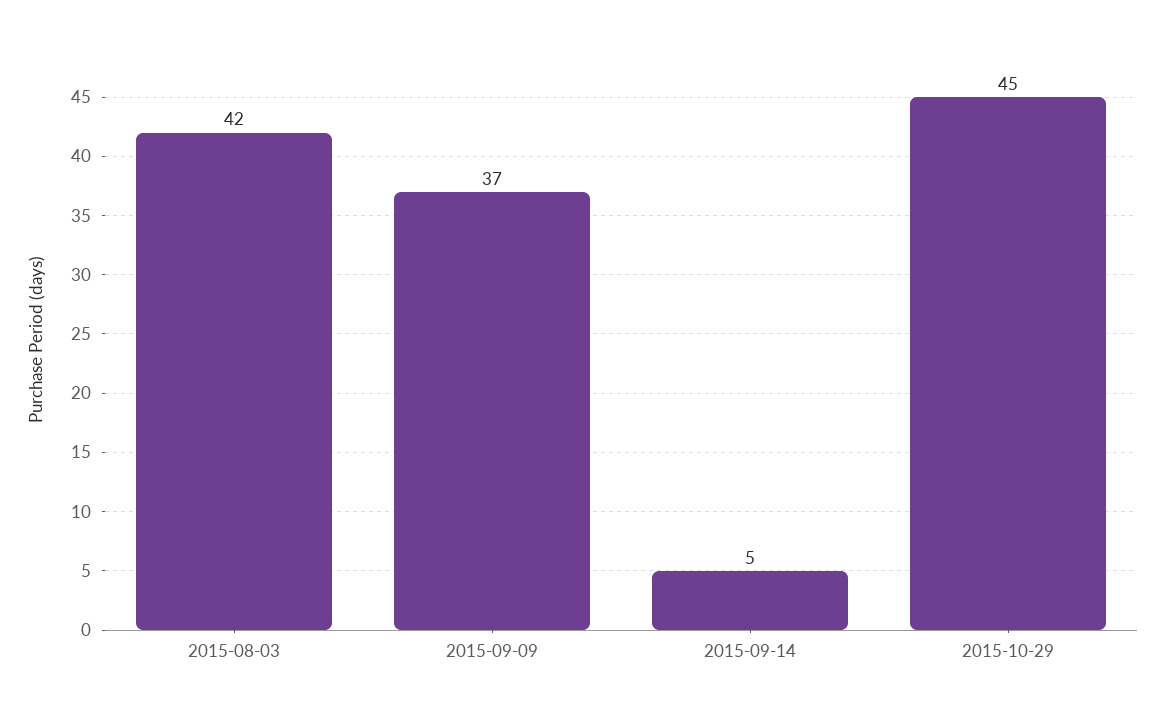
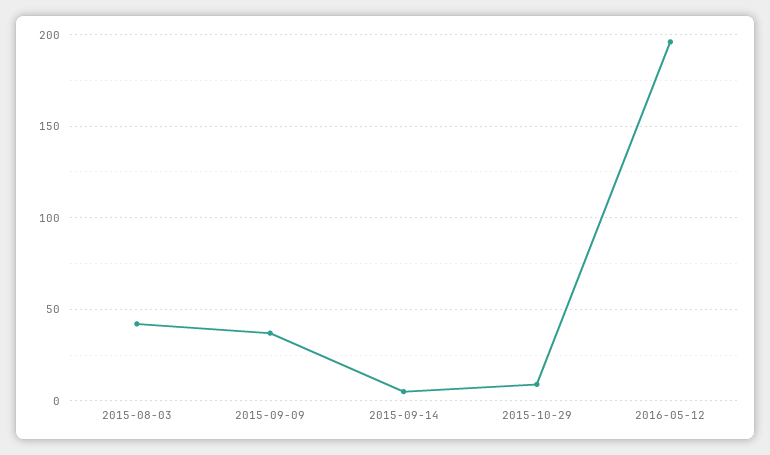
2015-10-29: 45 -> 10
2016-05-12: none -> 195

